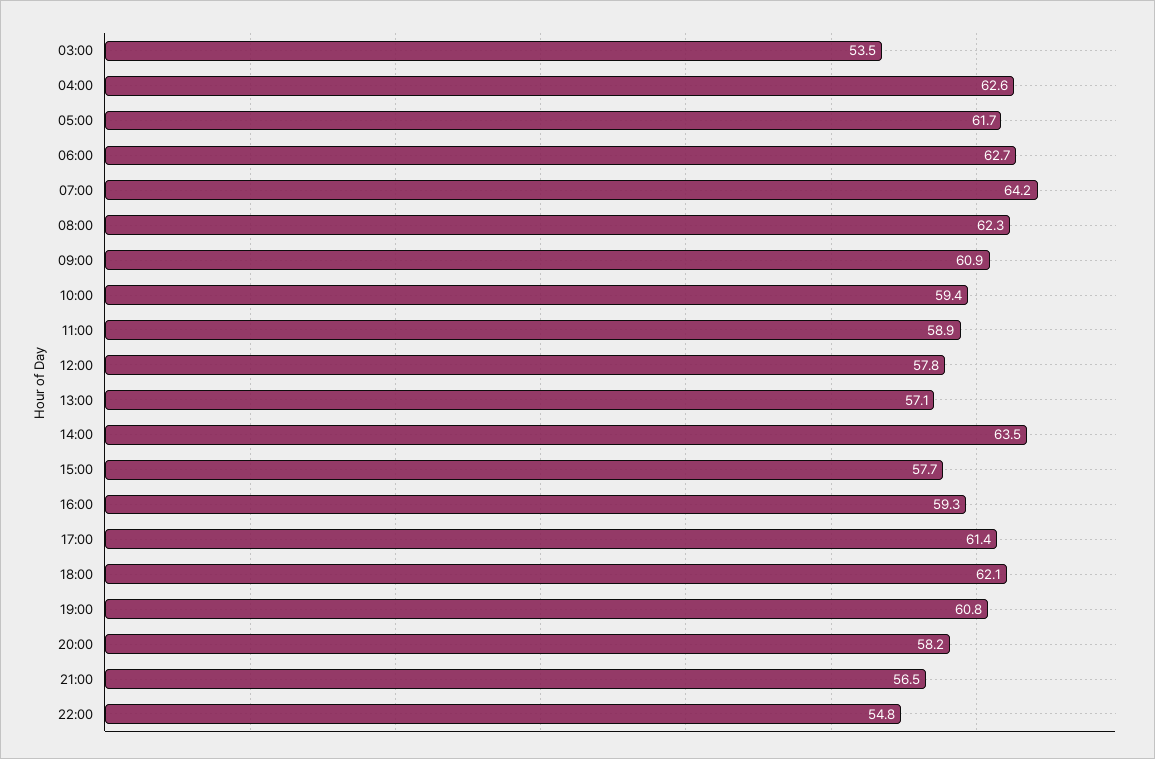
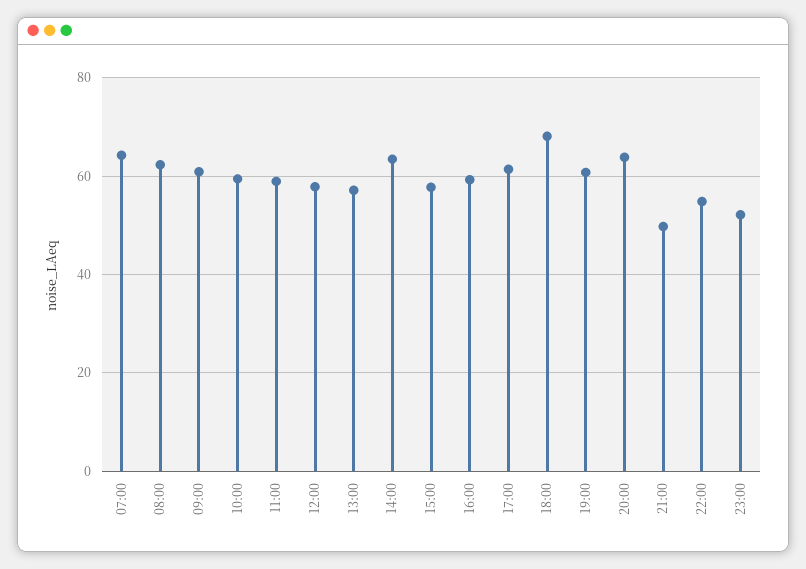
03:00: 53.5 -> none
04:00: 62.6 -> none
05:00: 61.7 -> none
06:00: 62.7 -> none
18:00: 62.1 -> 68
20:00: 58.2 -> 64
21:00: 56.5 -> 50
23:00: none -> 52

